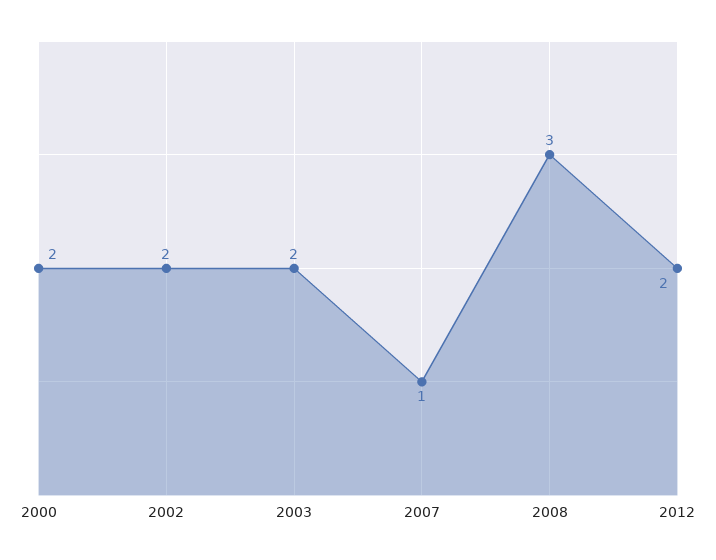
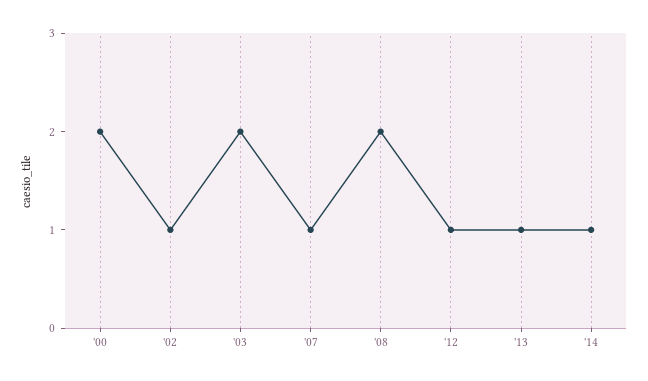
2002: 2 -> 1
2008: 3 -> 2
2012: 2 -> 1
'13: none -> 1
'14: none -> 1

